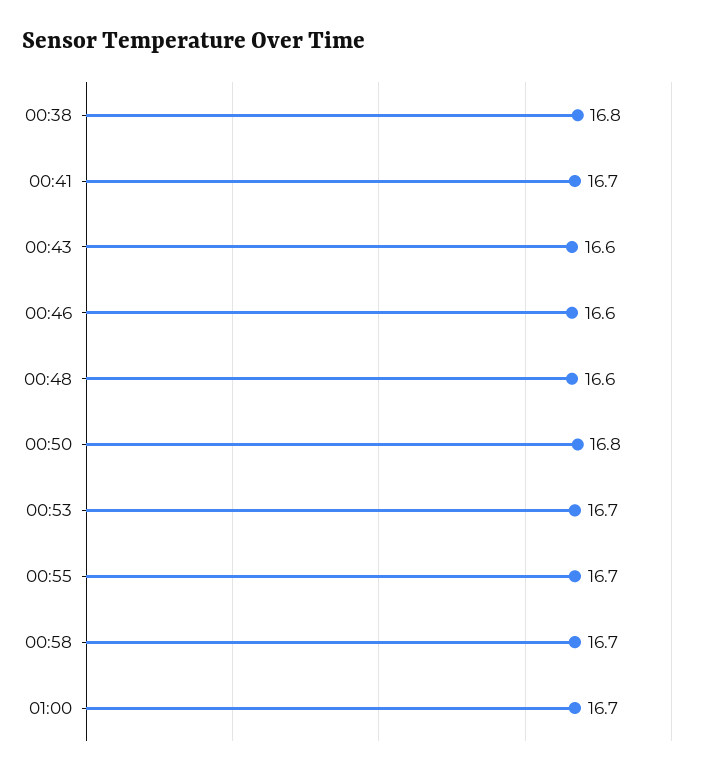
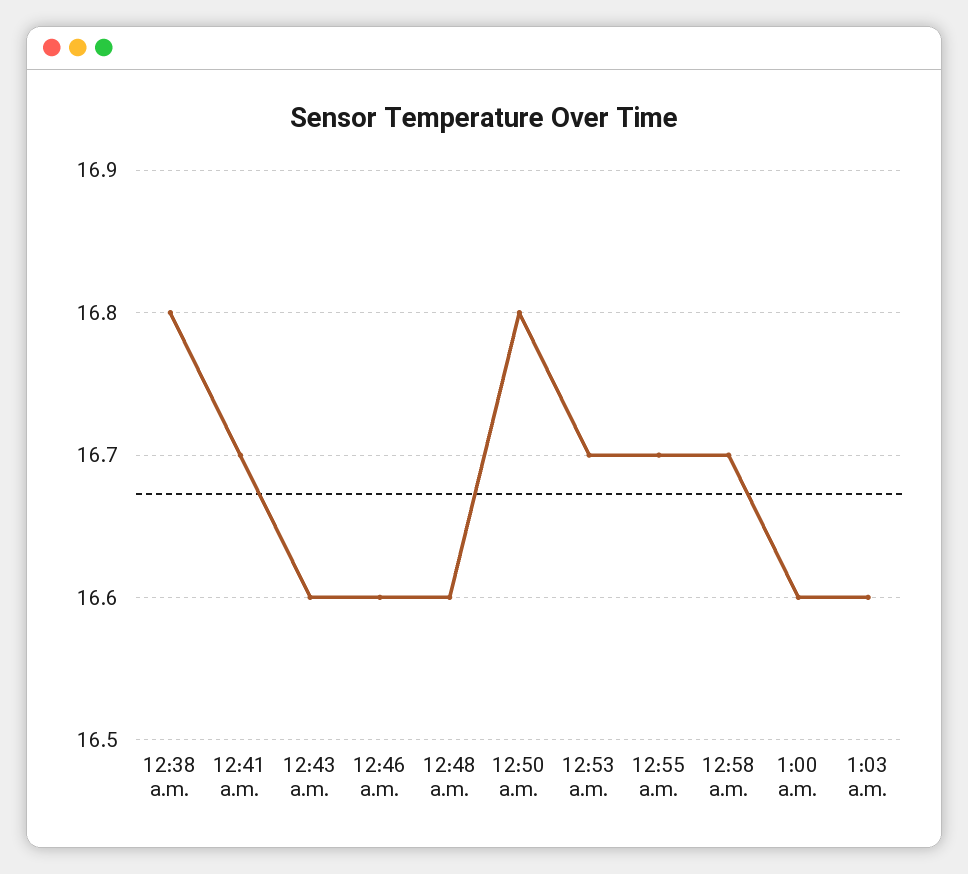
01:00: 16.7 -> 16.6
1:03 a.m.: none -> 16.6

